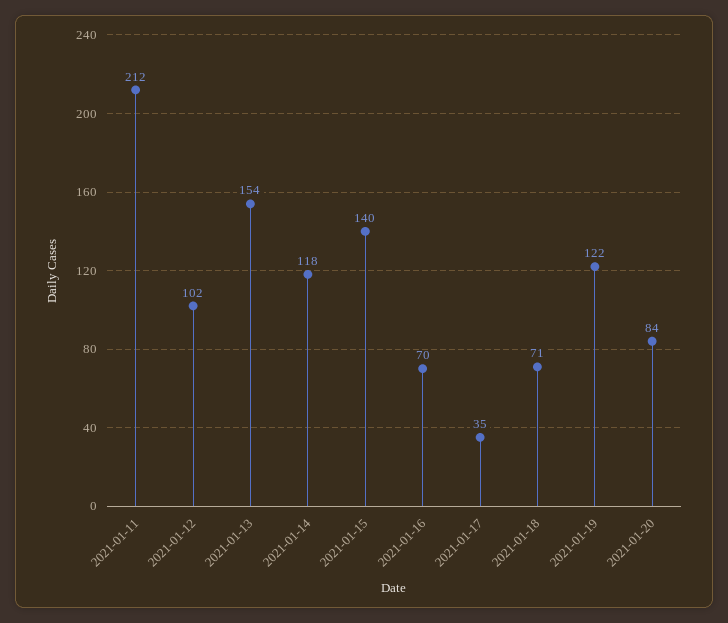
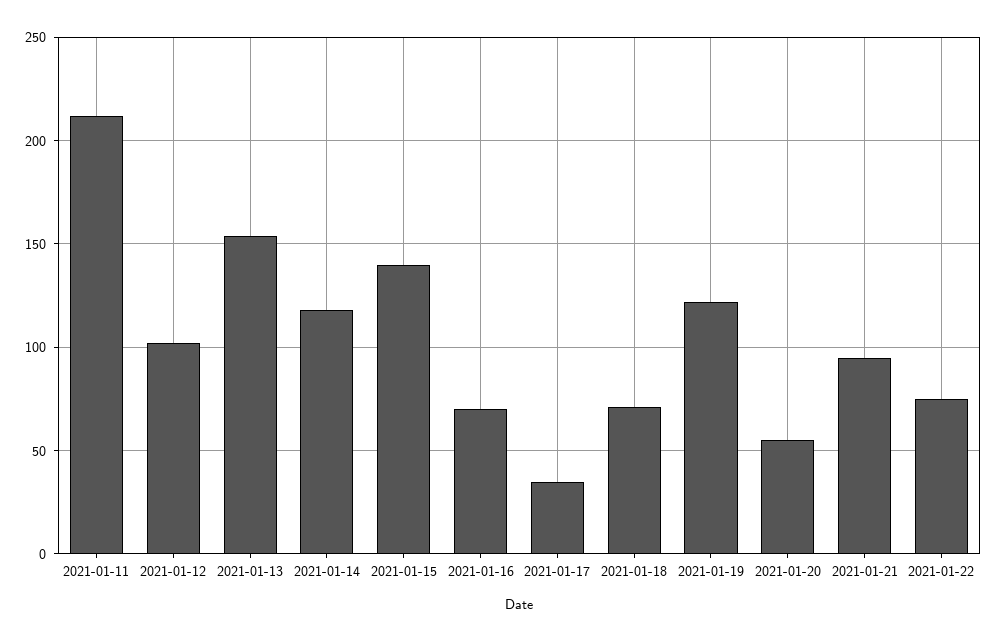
2021-01-20: 84 -> 55
2021-01-21: none -> 95
2021-01-22: none -> 75

